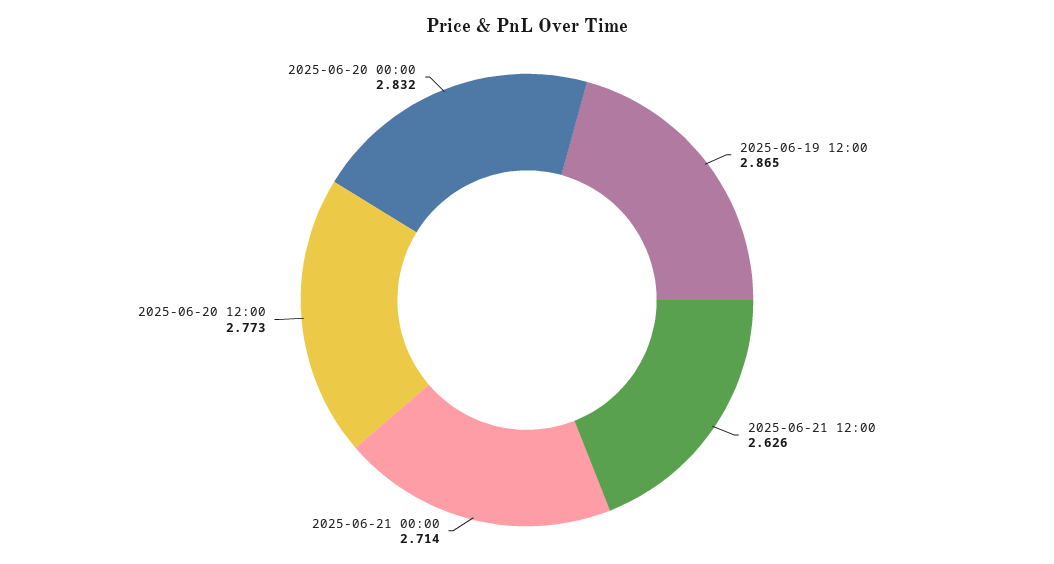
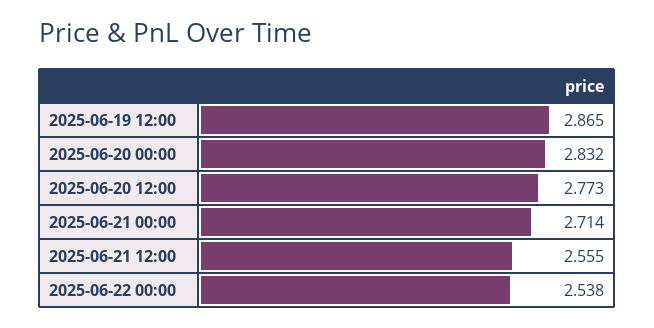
2025-06-21 12:00: 2.626 -> 2.555
2025-06-22 00:00: none -> 2.538

